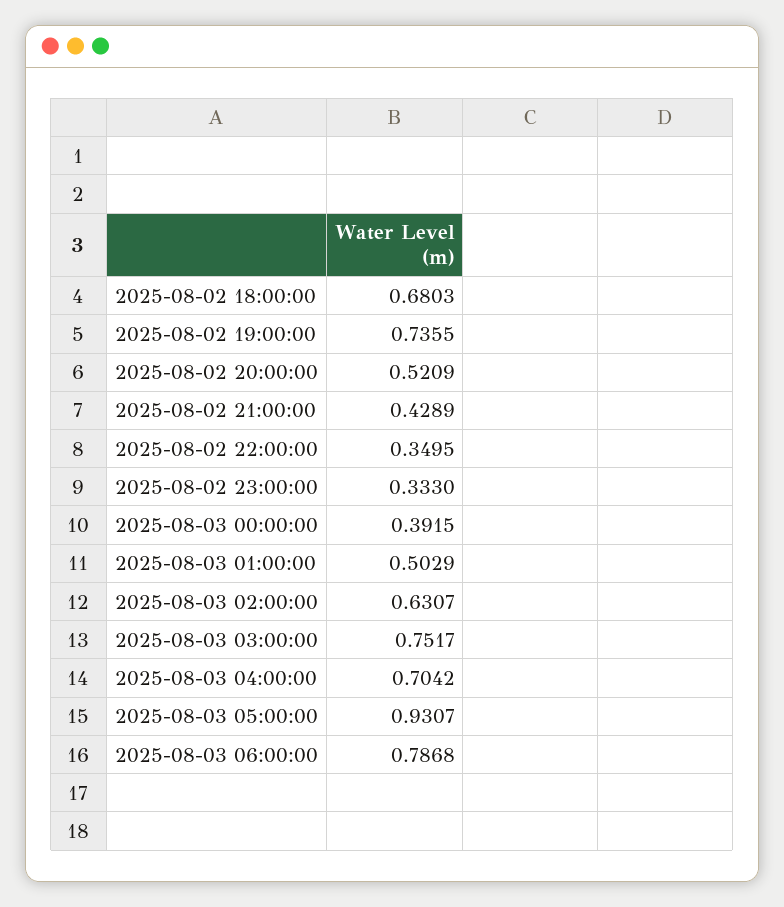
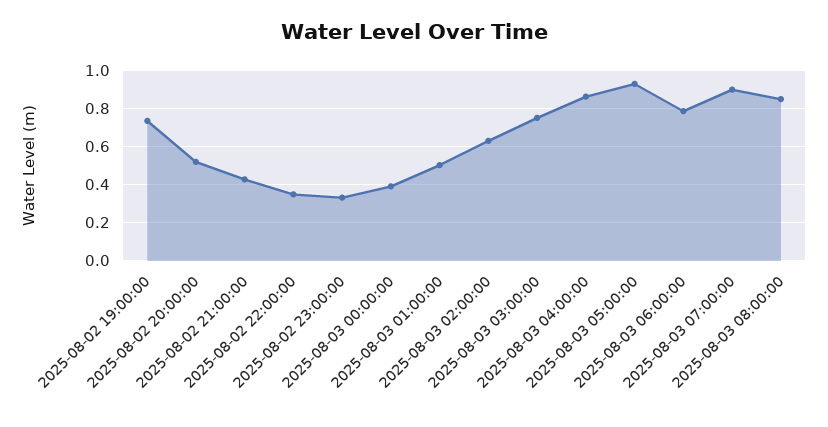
2025-08-02 18:00:00: 0.6803 -> none
2025-08-03 04:00:00: 0.7042 -> 0.85
2025-08-03 07:00:00: none -> 0.9
2025-08-03 08:00:00: none -> 0.85

